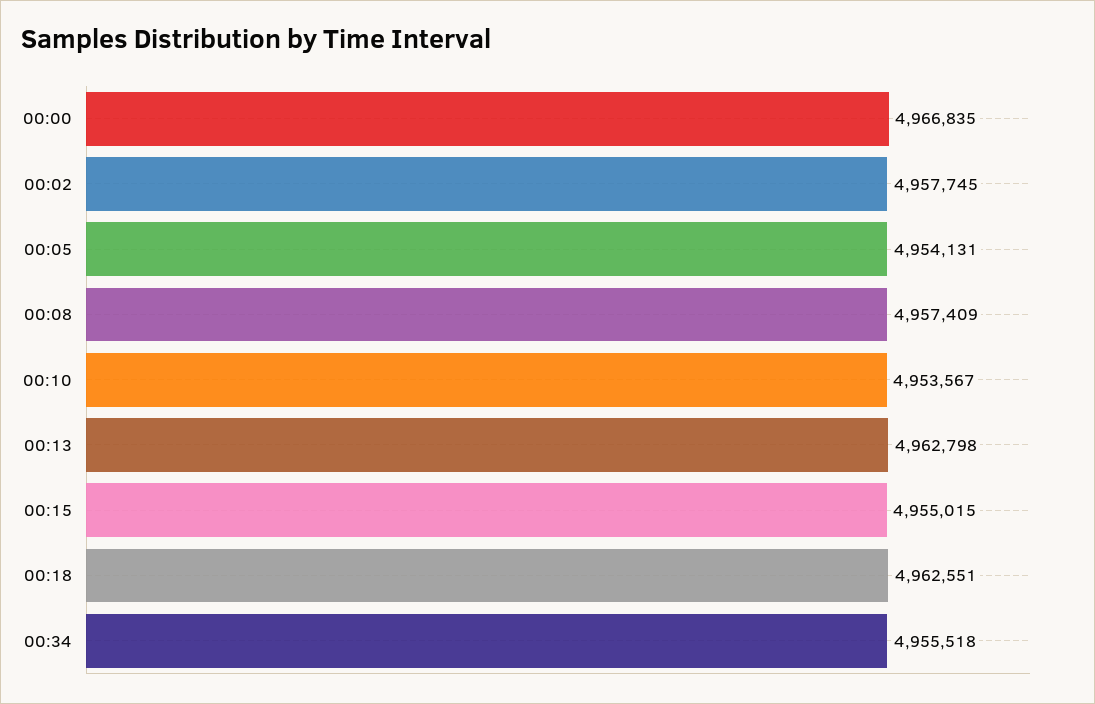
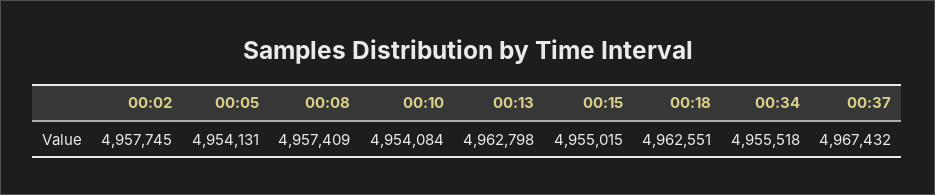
00:00: 4966835 -> none
00:10: 4953567 -> 4954084
00:37: none -> 4967432

